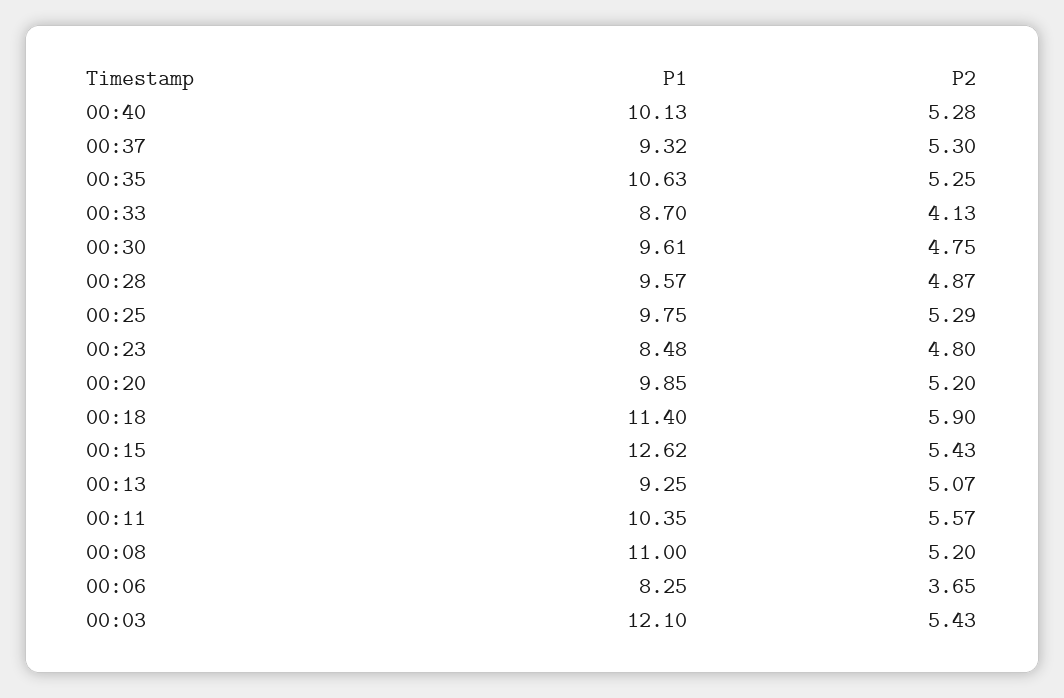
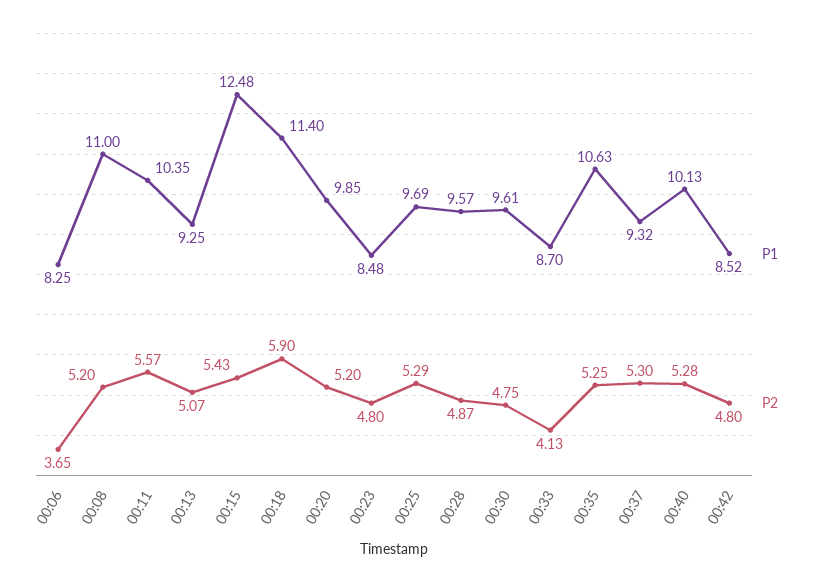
P1, 00:25: 9.75 -> 9.69
P1, 00:15: 12.62 -> 12.48
P1, 00:03: 12.1 -> none
P2, 00:03: 5.43 -> none
P1, 00:42: none -> 8.52
P2, 00:42: none -> 4.8

